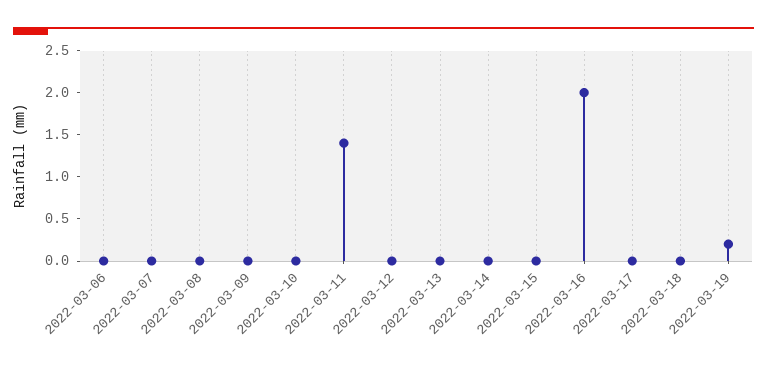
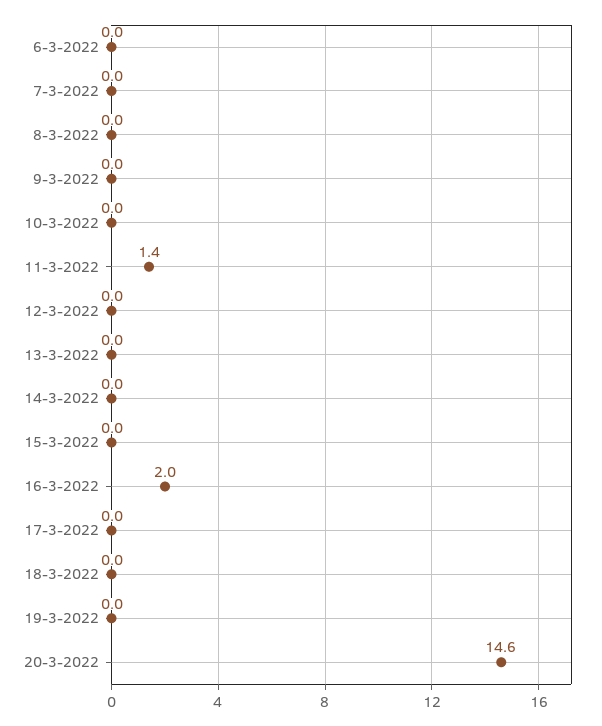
2022-03-19: 0.2 -> 0
20-3-2022: none -> 14.6

